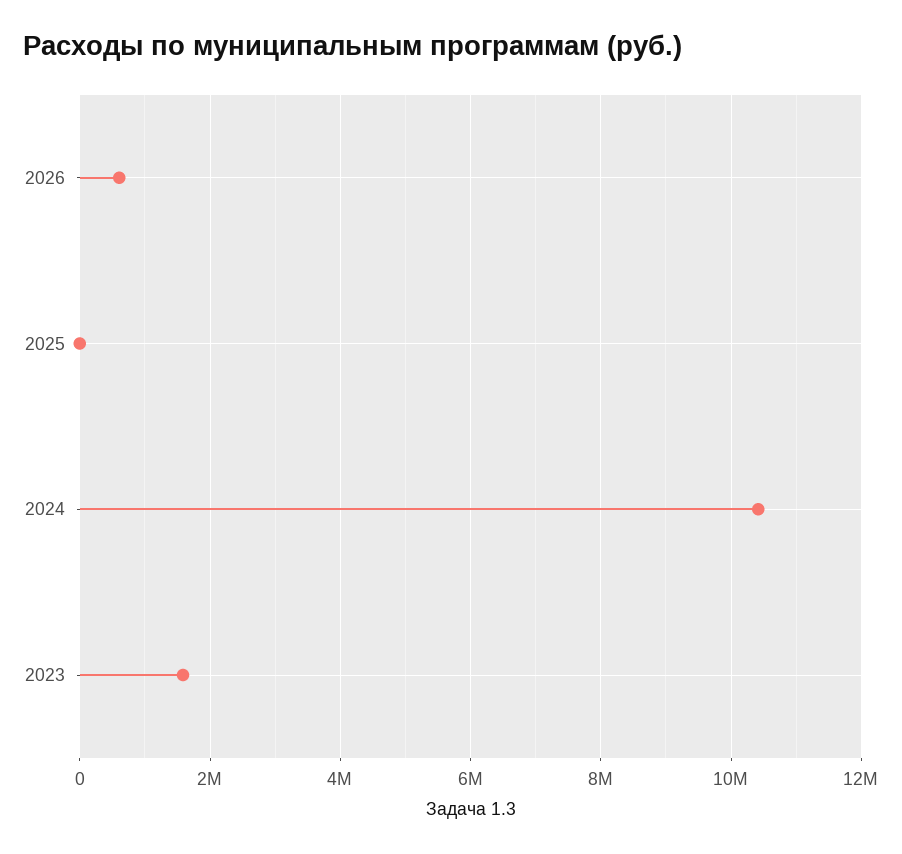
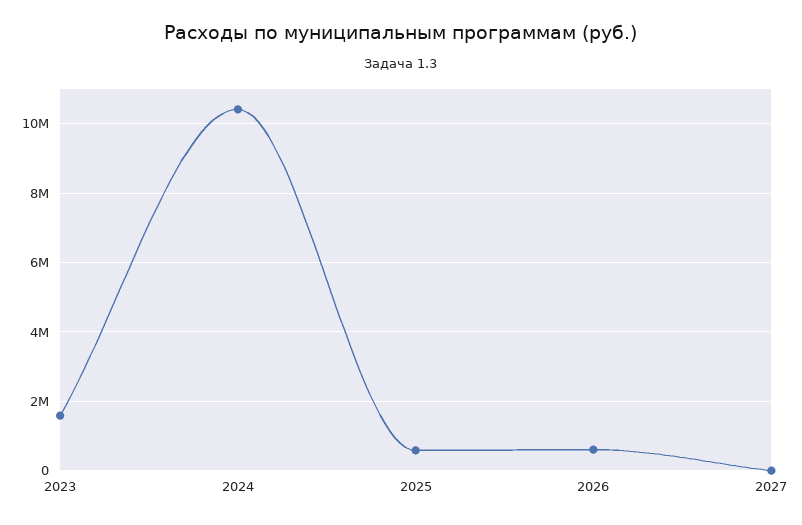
2025: 0 -> 600000
2027: none -> 0

